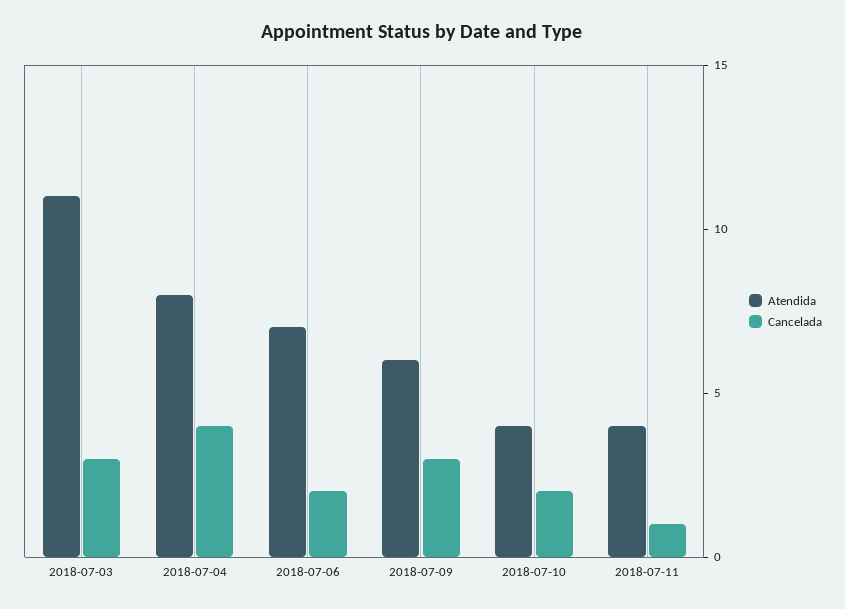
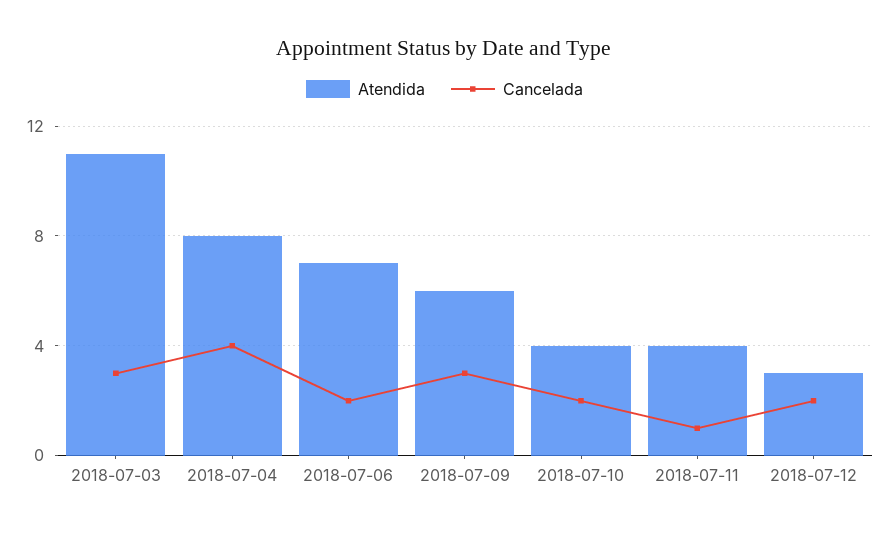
Atendida, 2018-07-12: none -> 3
Cancelada, 2018-07-12: none -> 2

